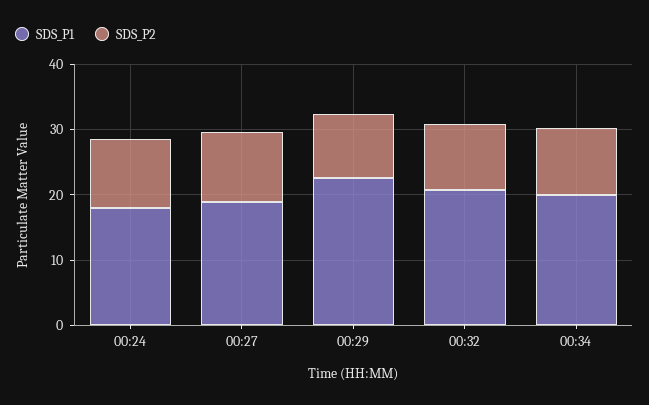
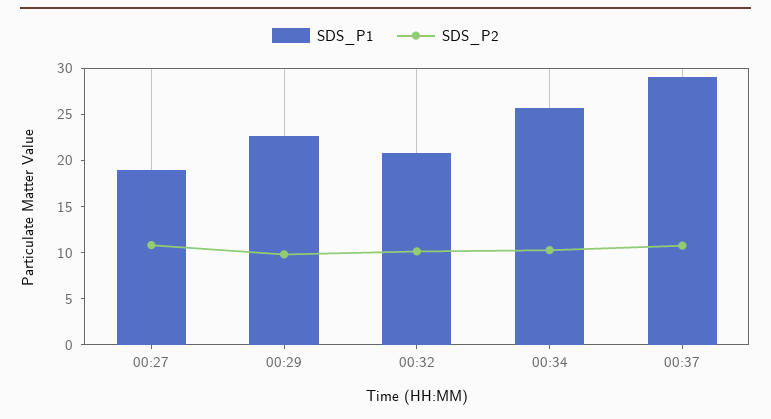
SDS_P1, 00:24: 18 -> none
SDS_P2, 00:24: 10 -> none
SDS_P1, 00:34: 20 -> 26
SDS_P1, 00:37: none -> 29
SDS_P2, 00:37: none -> 11

